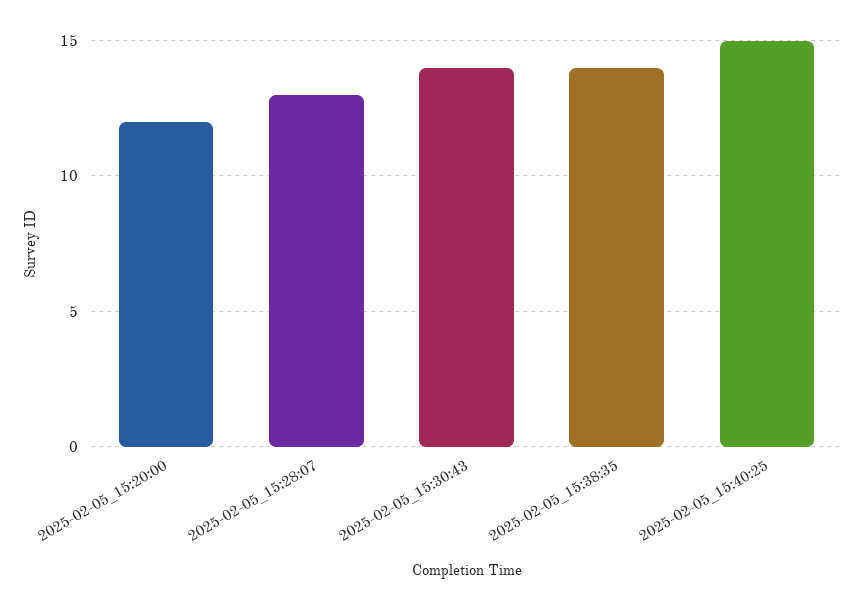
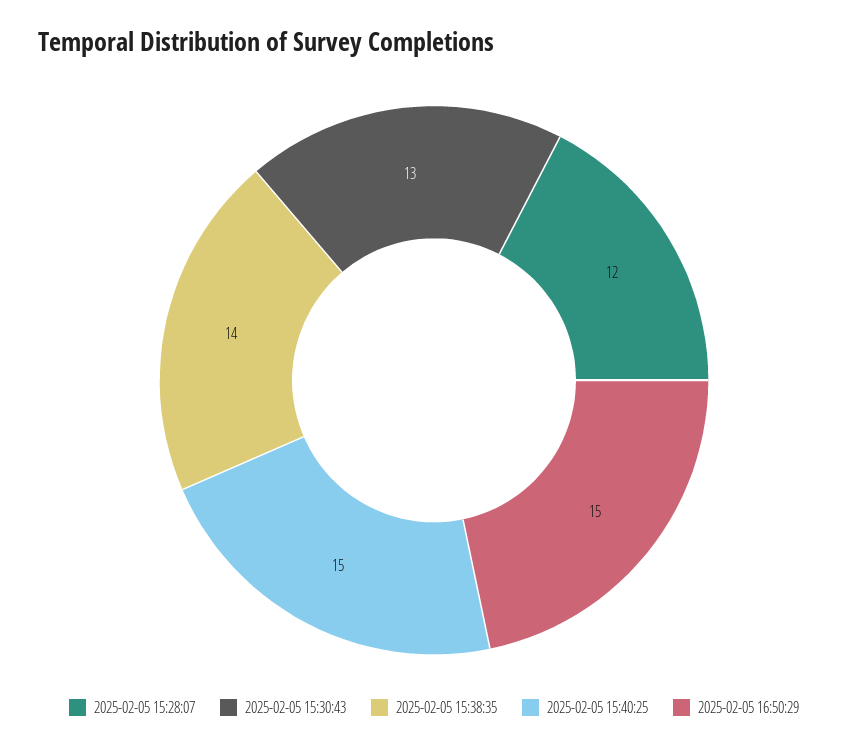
2025-02-05_15:20:00: 12 -> none
2025-02-05_15:28:07: 13 -> 12
2025-02-05_15:30:43: 14 -> 13
2025-02-05 16:50:29: none -> 15

